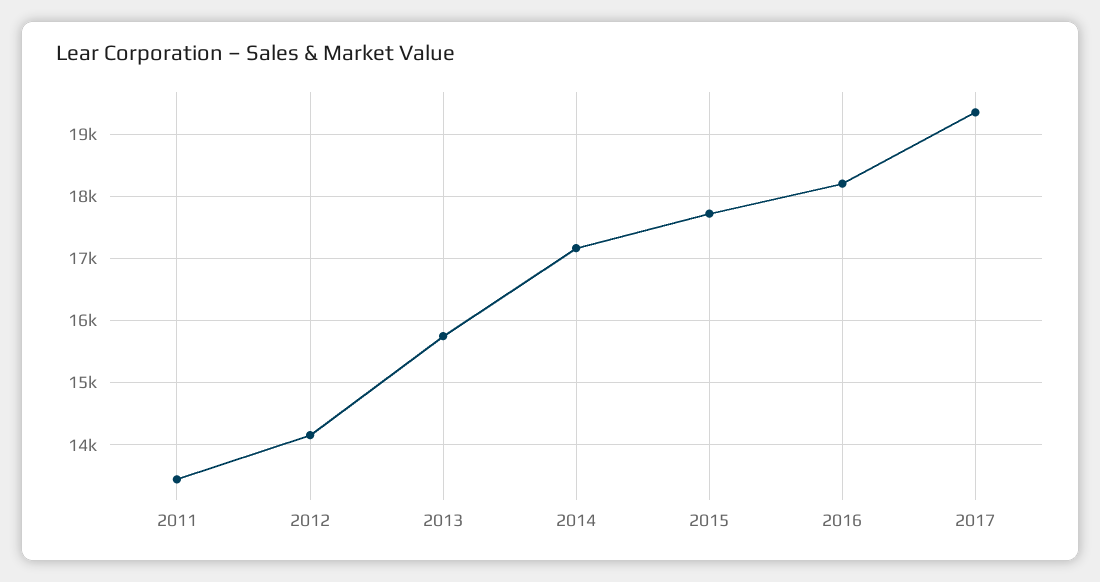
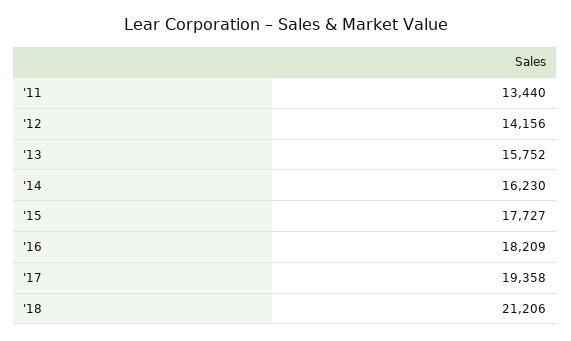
2014: 17200 -> 16230
'18: none -> 21206

